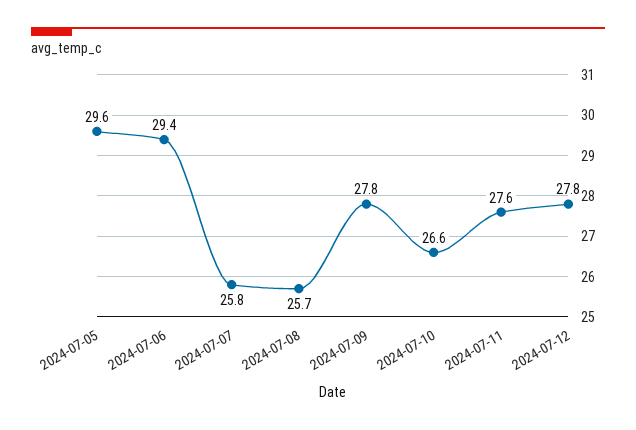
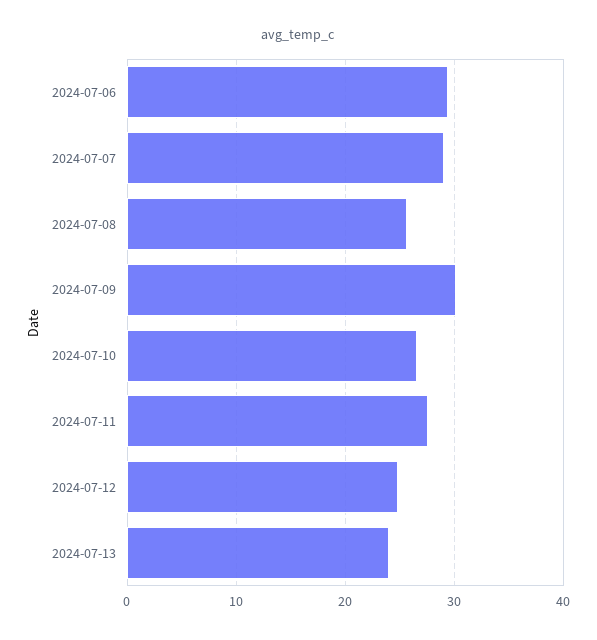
2024-07-05: 29.6 -> none
2024-07-07: 25.8 -> 29
2024-07-09: 27.8 -> 30
2024-07-12: 27.8 -> 25
2024-07-13: none -> 24

